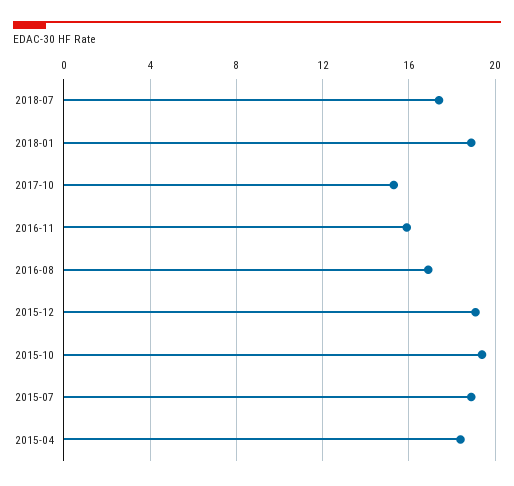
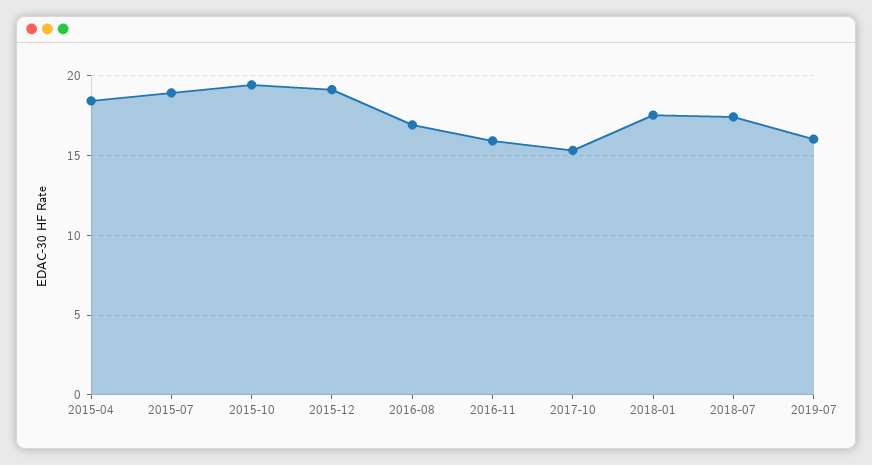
2018-01: 19 -> 17.5
2019-07: none -> 16

